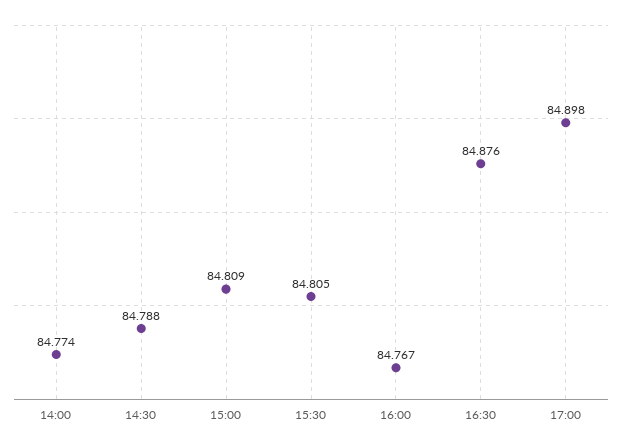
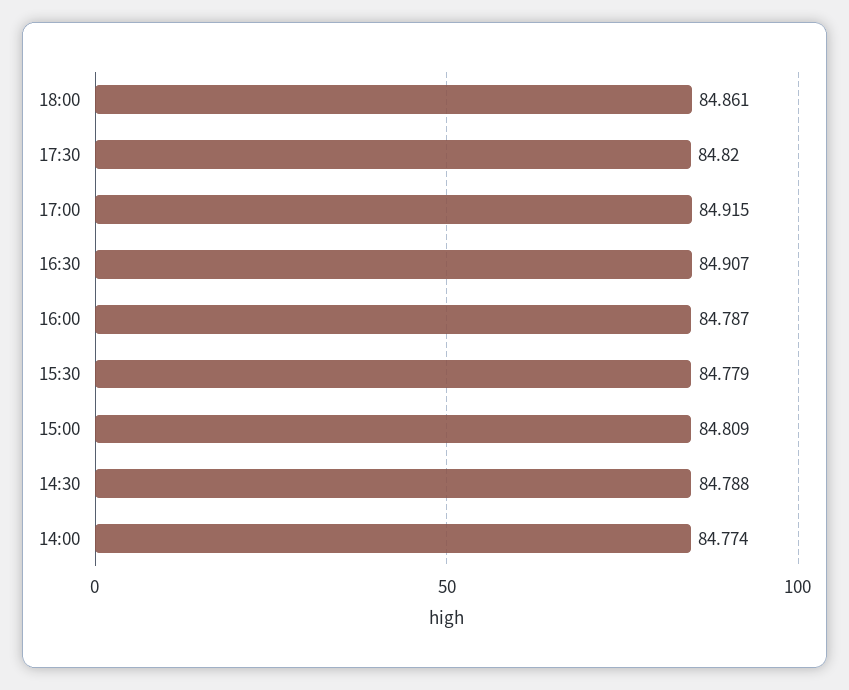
15:30: 84.805 -> 84.779
16:00: 84.767 -> 84.787
16:30: 84.876 -> 84.907
17:00: 84.898 -> 84.915
18:00: none -> 84.861
17:30: none -> 84.82

